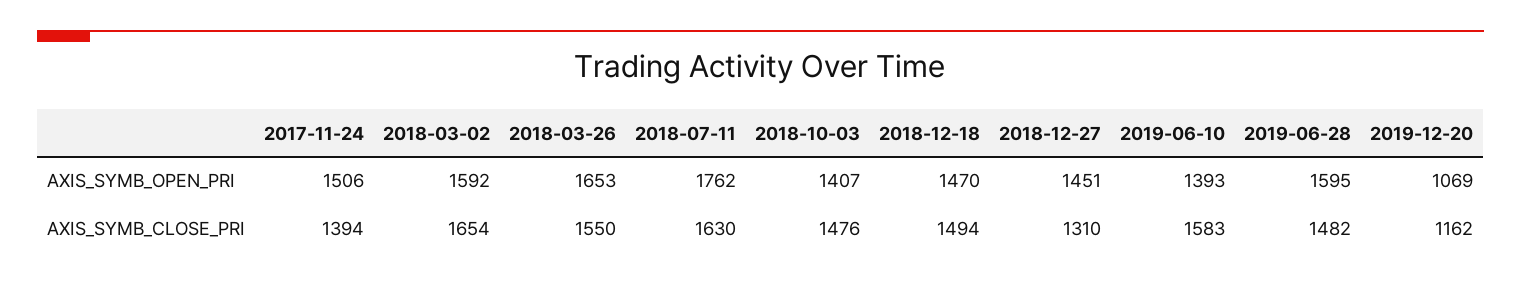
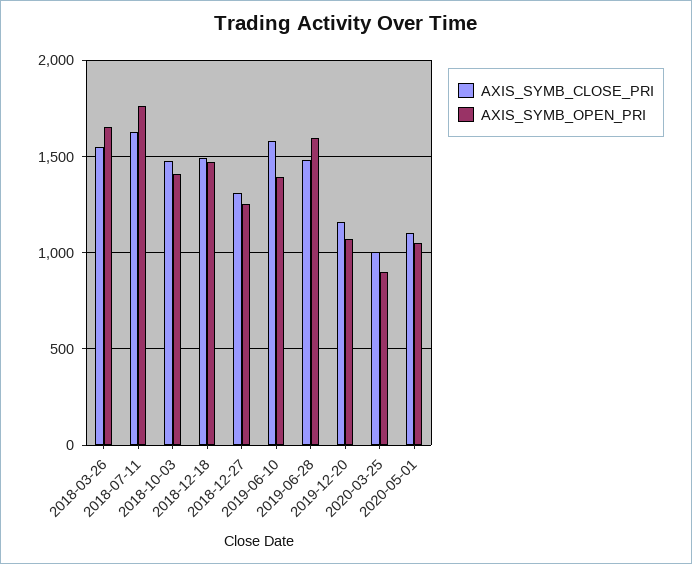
AXIS_SYMB_OPEN_PRI, 2017-11-24: 1506 -> none
AXIS_SYMB_OPEN_PRI, 2018-03-02: 1592 -> none
AXIS_SYMB_OPEN_PRI, 2018-12-27: 1451 -> 1250
AXIS_SYMB_CLOSE_PRI, 2017-11-24: 1394 -> none
AXIS_SYMB_CLOSE_PRI, 2018-03-02: 1654 -> none
AXIS_SYMB_CLOSE_PRI, 2020-03-25: none -> 1000
AXIS_SYMB_OPEN_PRI, 2020-03-25: none -> 900
AXIS_SYMB_CLOSE_PRI, 2020-05-01: none -> 1100
AXIS_SYMB_OPEN_PRI, 2020-05-01: none -> 1050

